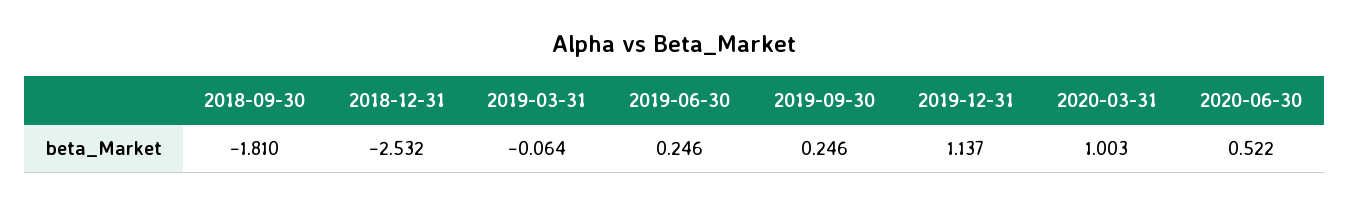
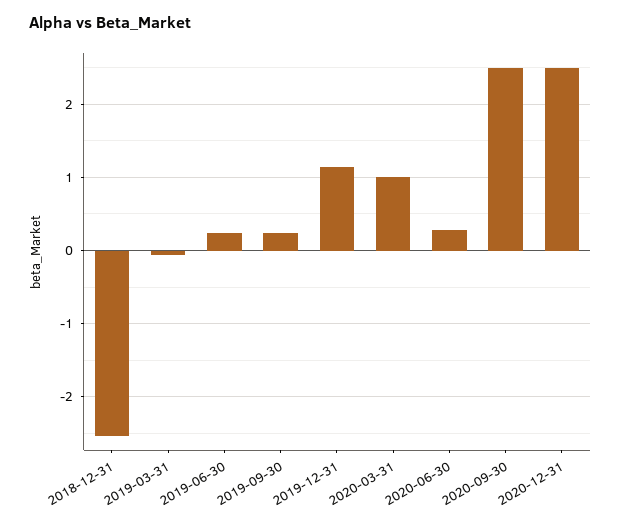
2018-09-30: -1.81 -> none
2020-06-30: 0.522 -> 0.3
2020-09-30: none -> 2.5
2020-12-31: none -> 2.5

